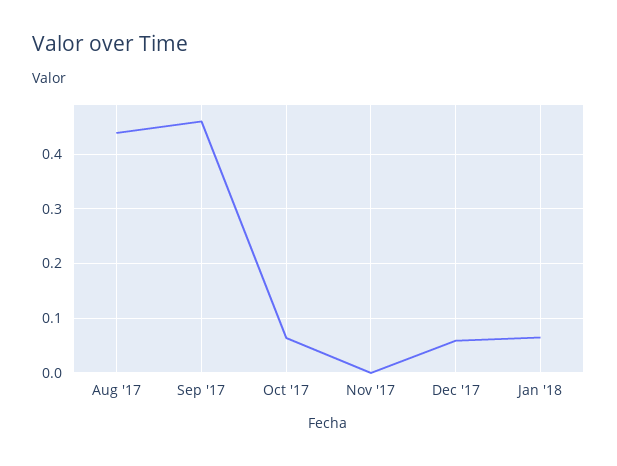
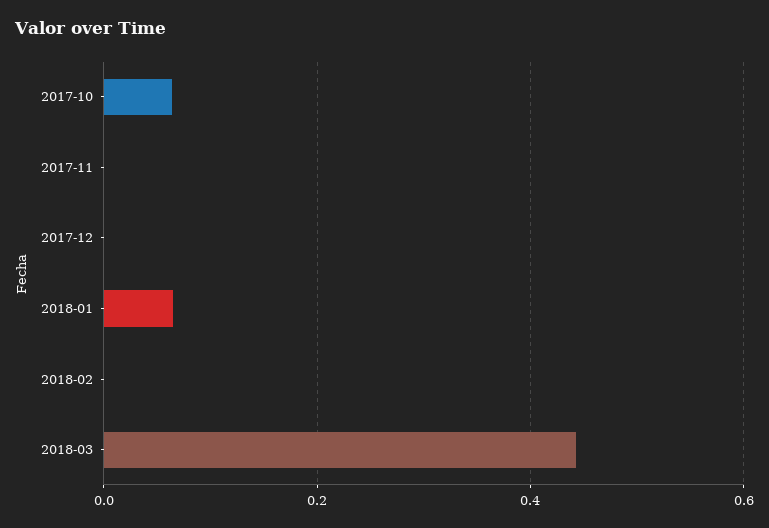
Aug '17: 0.44 -> none
Sep '17: 0.46 -> none
Dec '17: 0.06 -> 0
2018-02: none -> 0
2018-03: none -> 0.44

